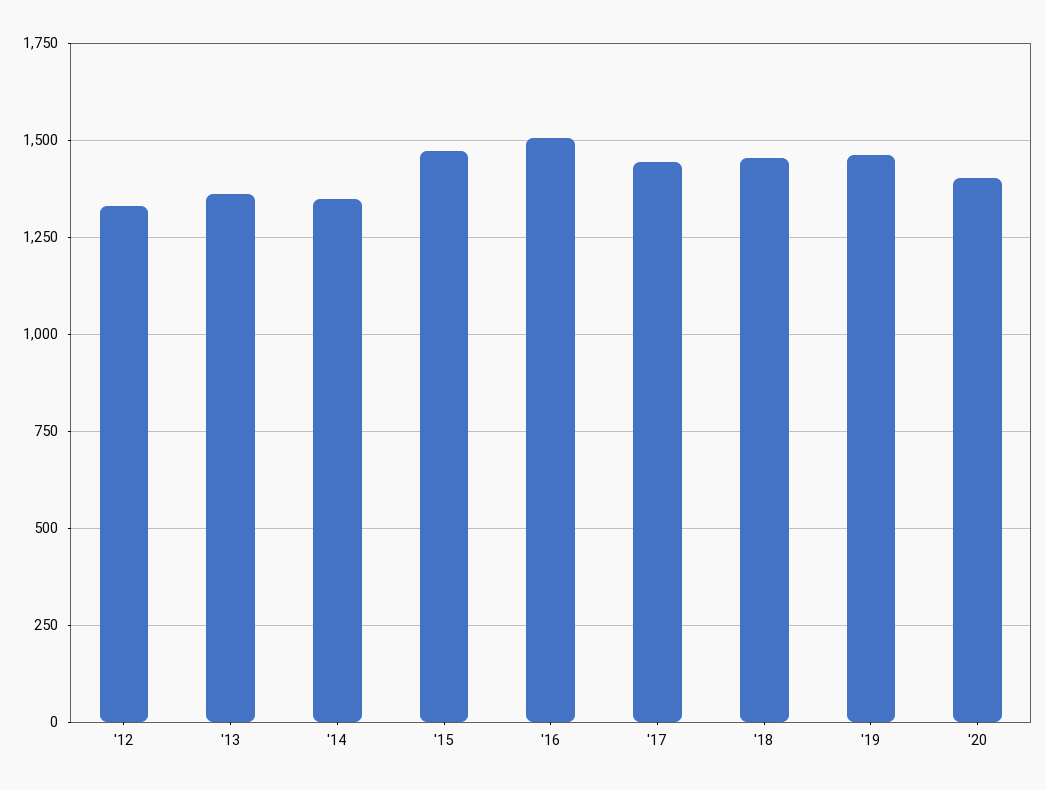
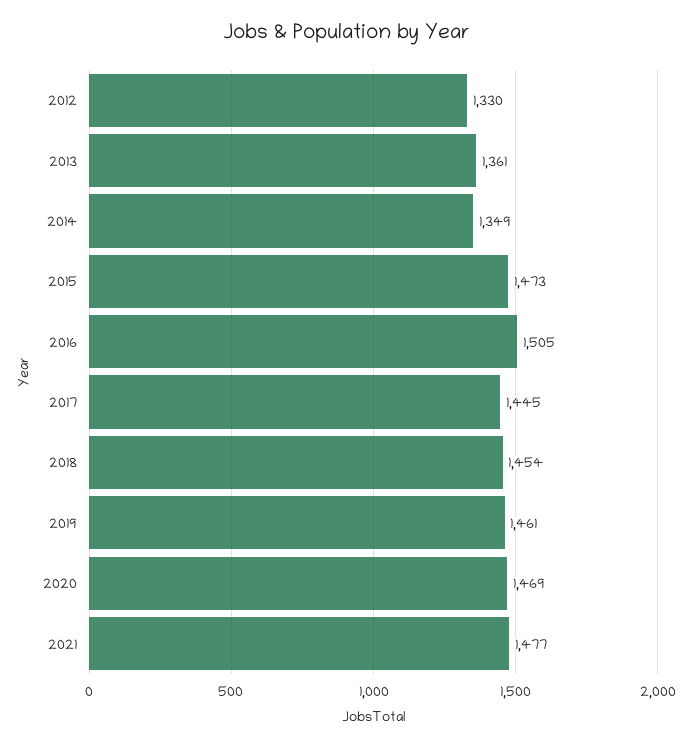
'20: 1400 -> 1469
2021: none -> 1477

